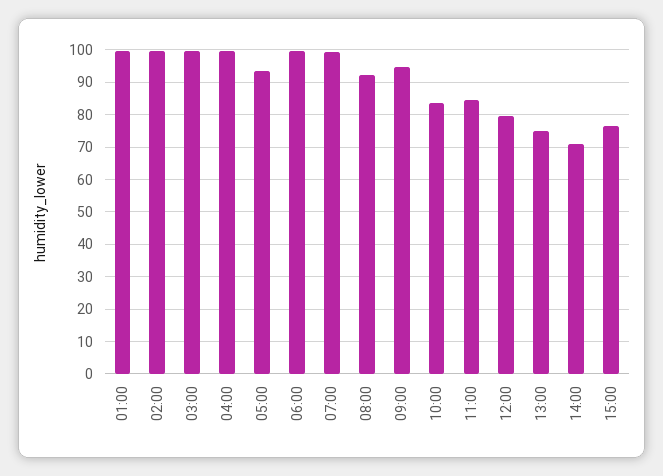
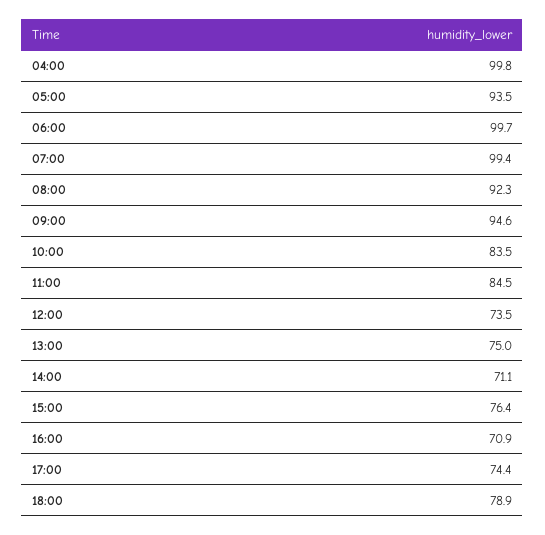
01:00: 100 -> none
02:00: 100 -> none
03:00: 100 -> none
12:00: 80 -> 73.5
16:00: none -> 70.9
17:00: none -> 74.4
18:00: none -> 78.9

